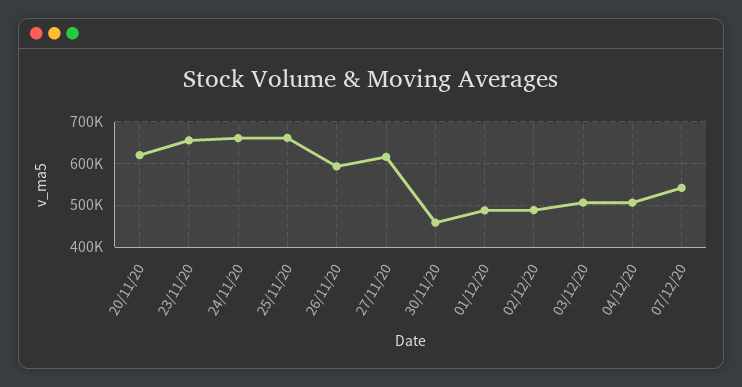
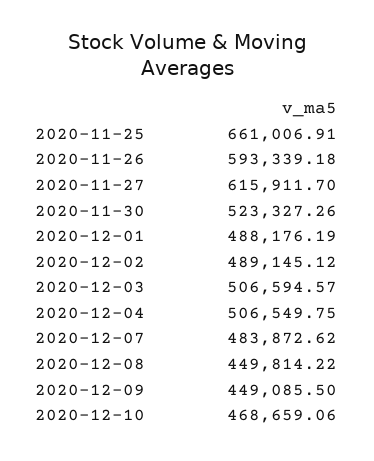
20/11/20: 620000 -> none
23/11/20: 660000 -> none
24/11/20: 660000 -> none
30/11/20: 460000 -> 523327.26
07/12/20: 540000 -> 483872.62
2020-12-08: none -> 449814.22
2020-12-09: none -> 449085.5
2020-12-10: none -> 468659.06

